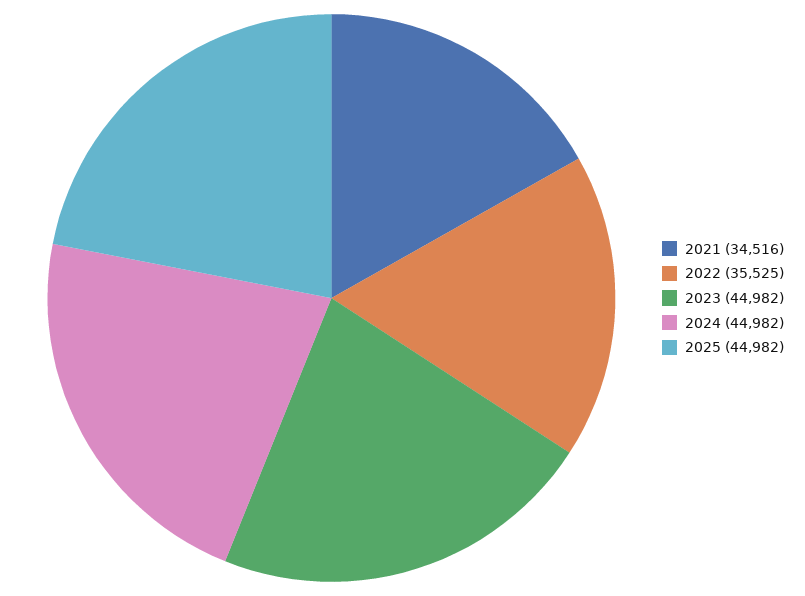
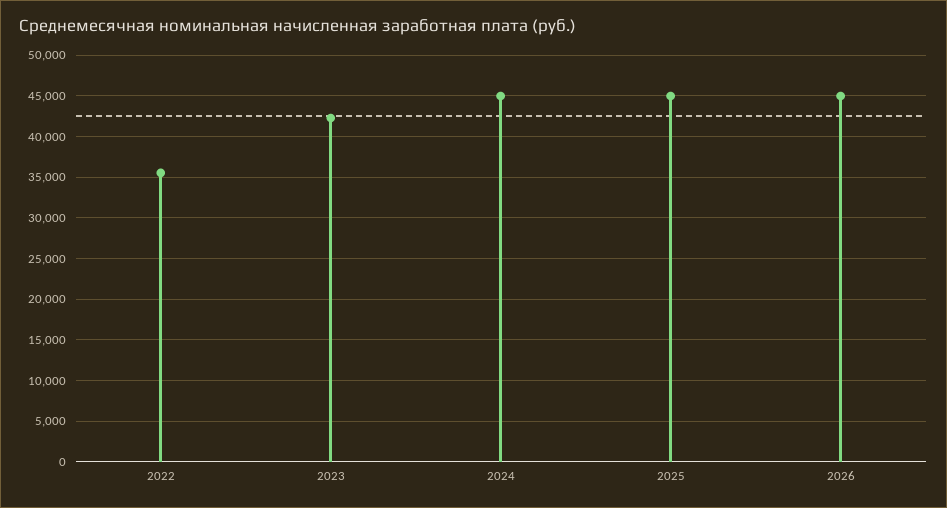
2021: 34516 -> none
2023: 44982 -> 42000
2026: none -> 45000

